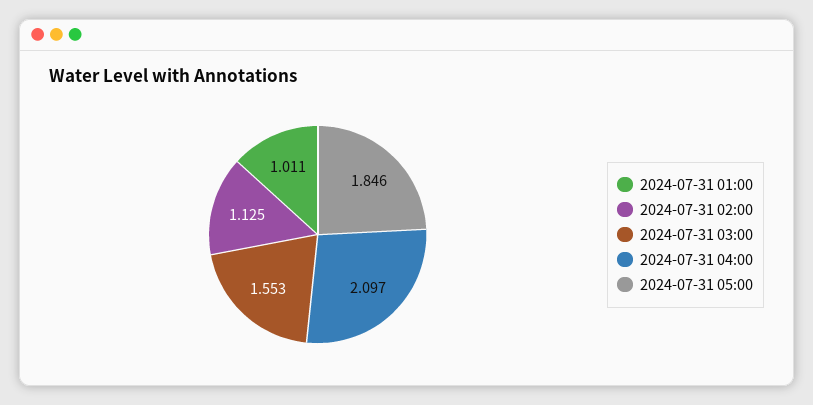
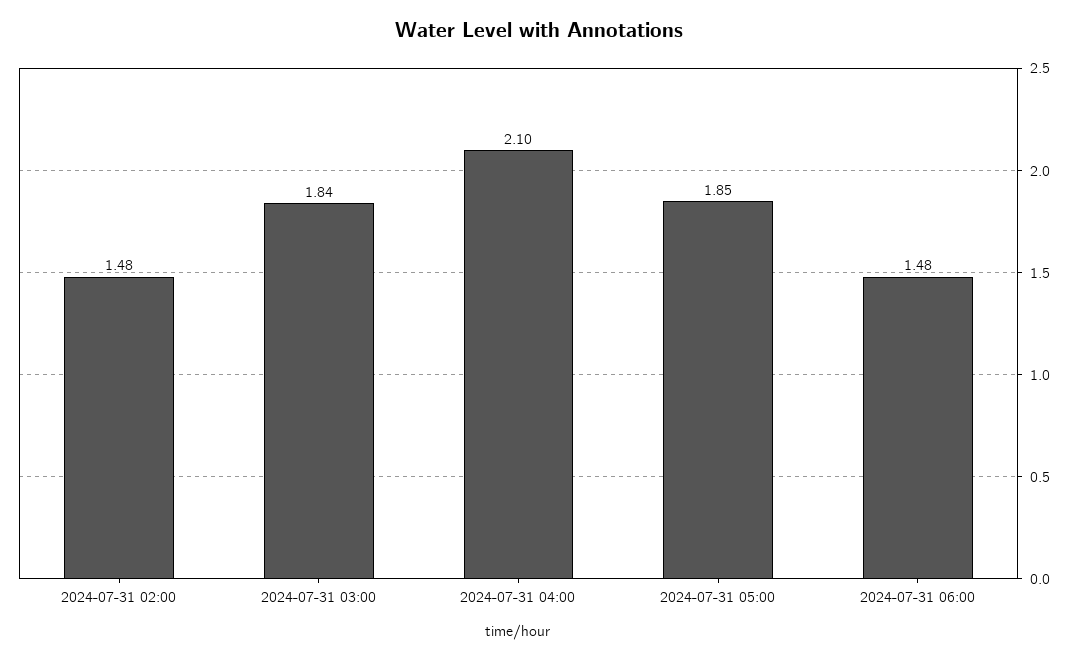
2024-07-31 01:00: 1.011 -> none
2024-07-31 02:00: 1.125 -> 1.48
2024-07-31 03:00: 1.553 -> 1.84
2024-07-31 06:00: none -> 1.48

